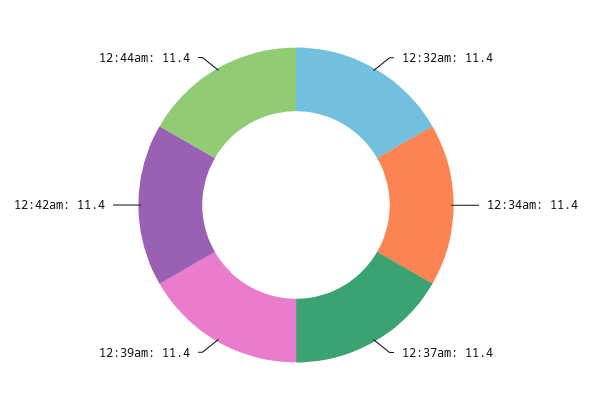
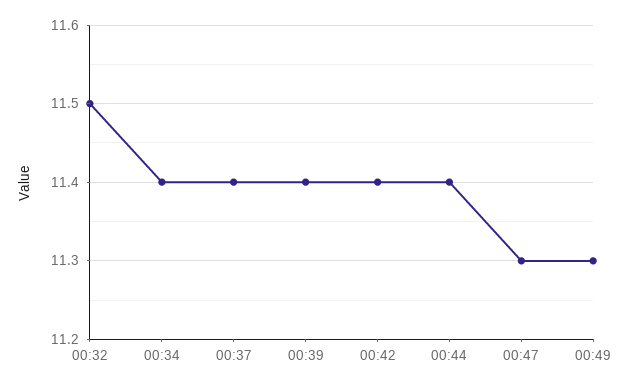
12:32am: 11.4 -> 11.5
00:47: none -> 11.3
00:49: none -> 11.3

